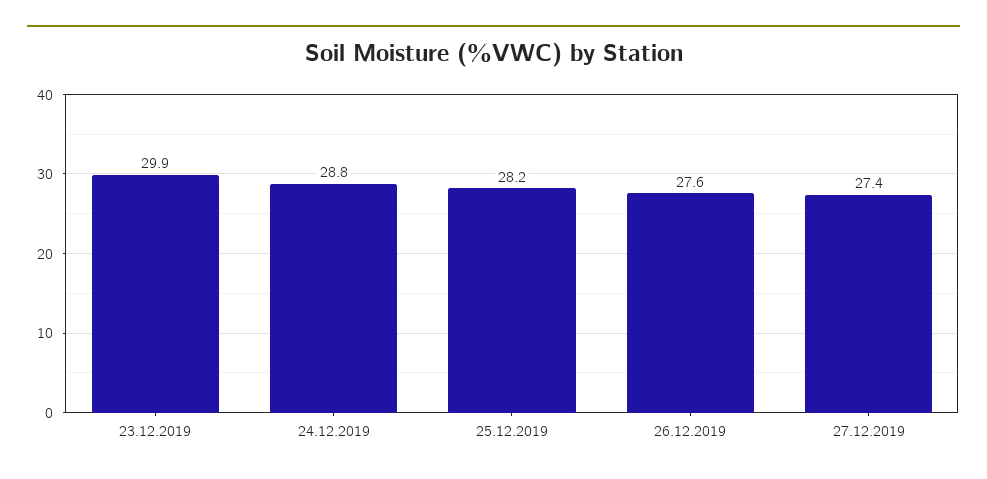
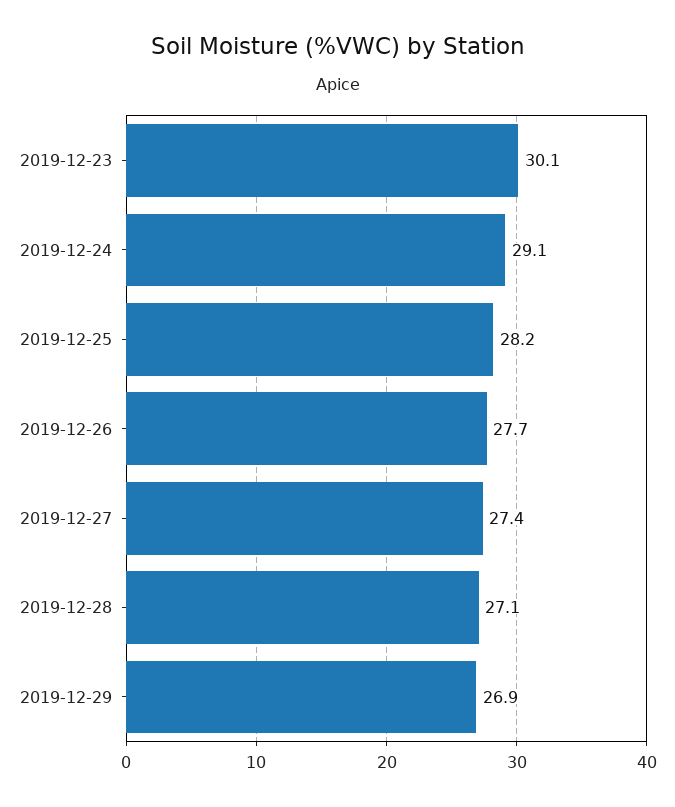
23.12.2019: 29.9 -> 30.1
24.12.2019: 28.8 -> 29.1
26.12.2019: 27.6 -> 27.7
2019-12-28: none -> 27.1
2019-12-29: none -> 26.9

